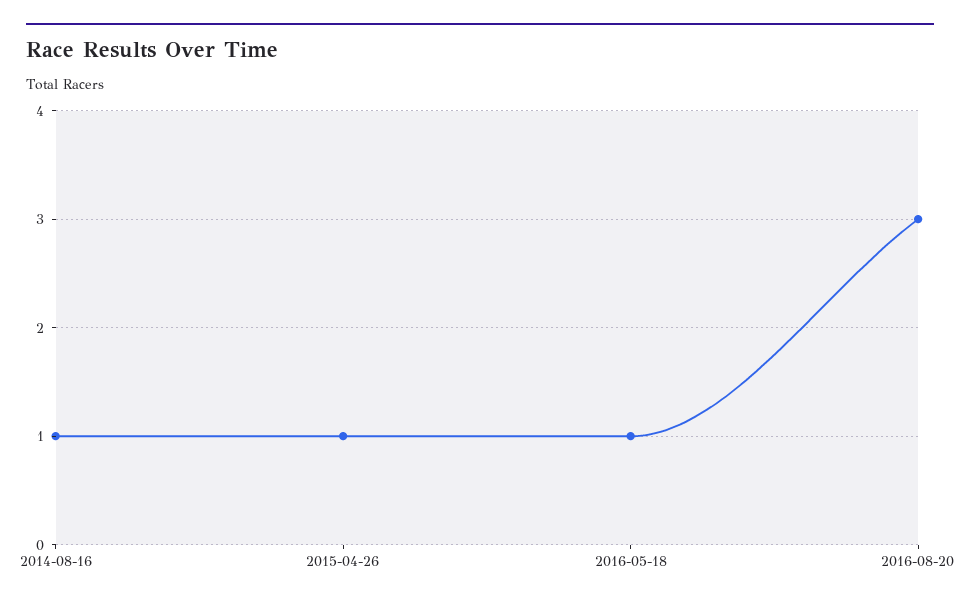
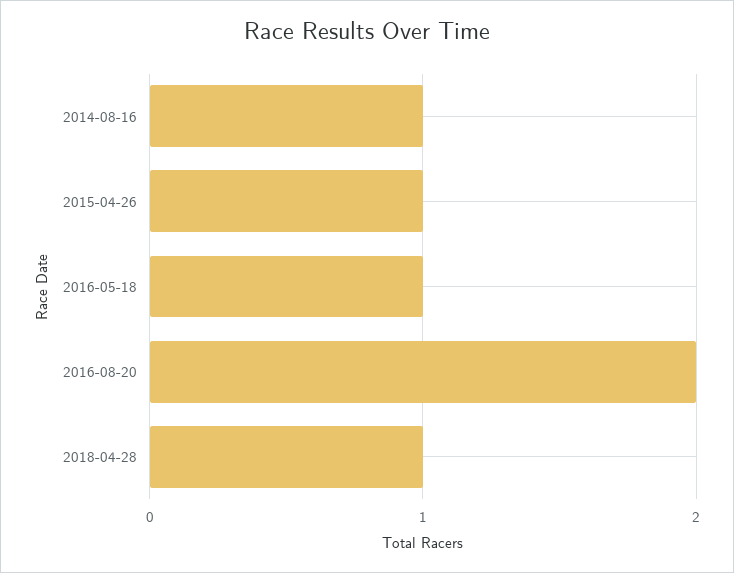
2016-08-20: 3 -> 2
2018-04-28: none -> 1

